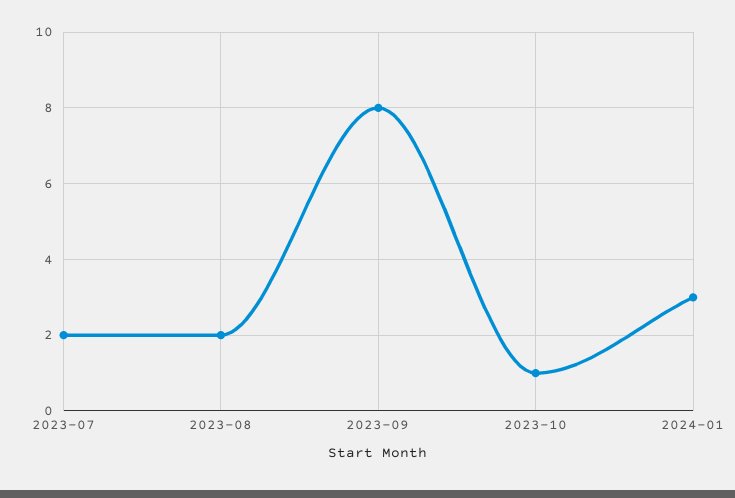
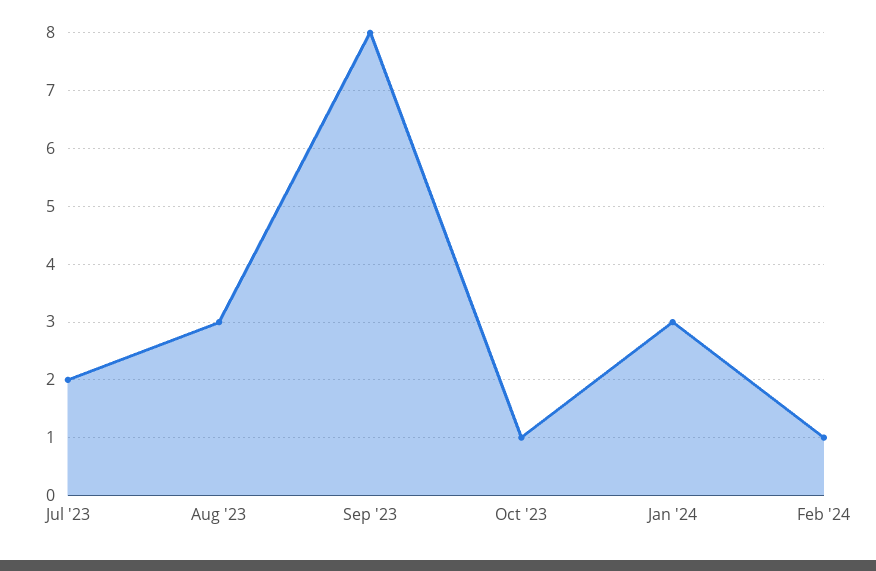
2023-08: 2 -> 3
Feb '24: none -> 1

